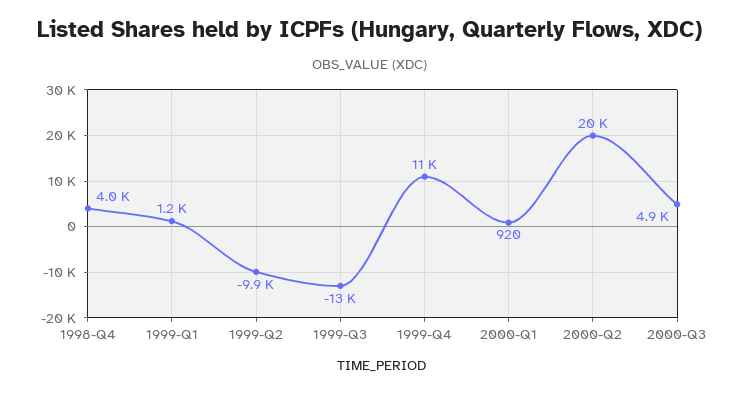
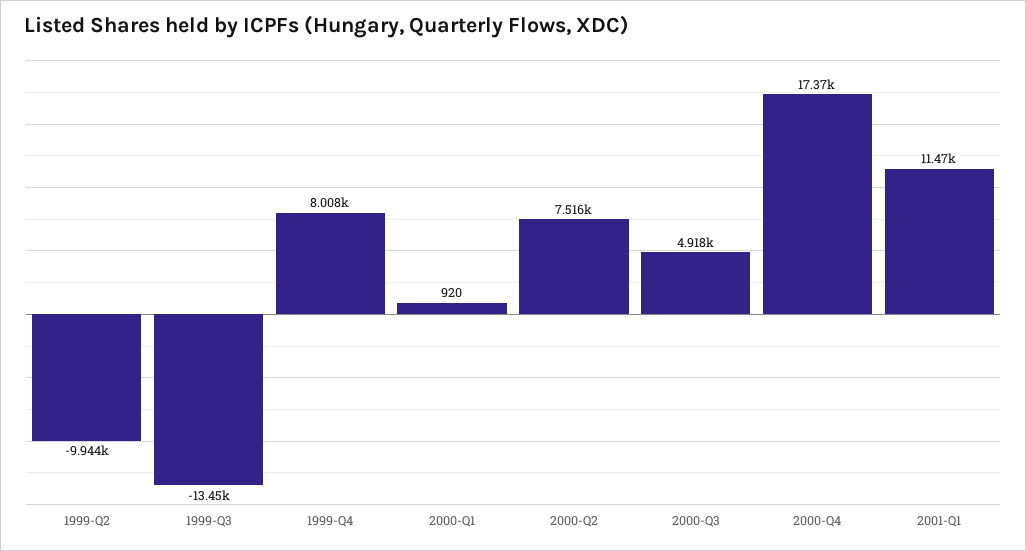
1998-Q4: 4000 -> none
1999-Q1: 1200 -> none
1999-Q4: 11000 -> 8008
2000-Q2: 20000 -> 7516
2000-Q4: none -> 17370
2001-Q1: none -> 11470

